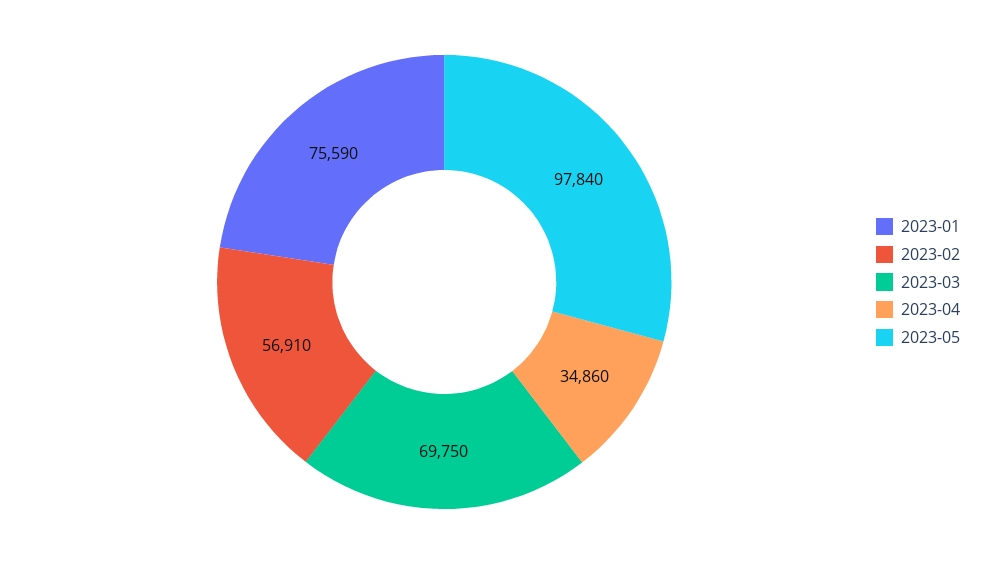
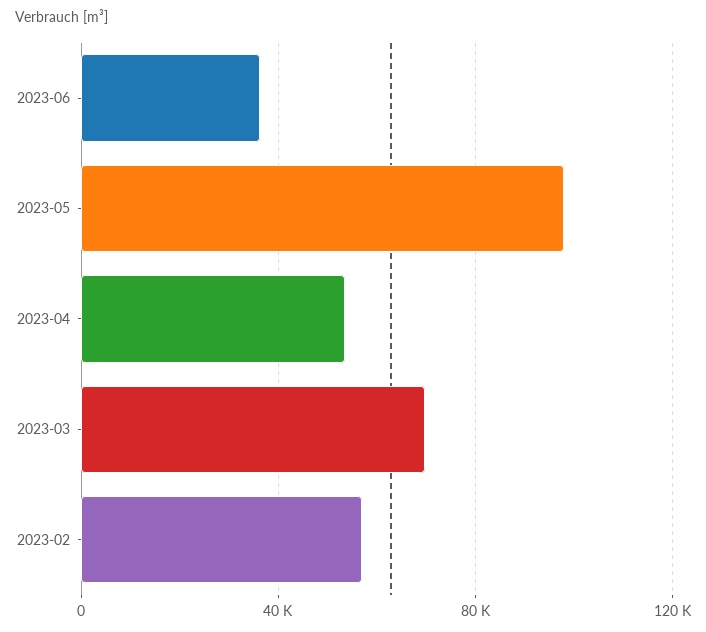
2023-01: 75590 -> none
2023-04: 34860 -> 55000
2023-06: none -> 35000

